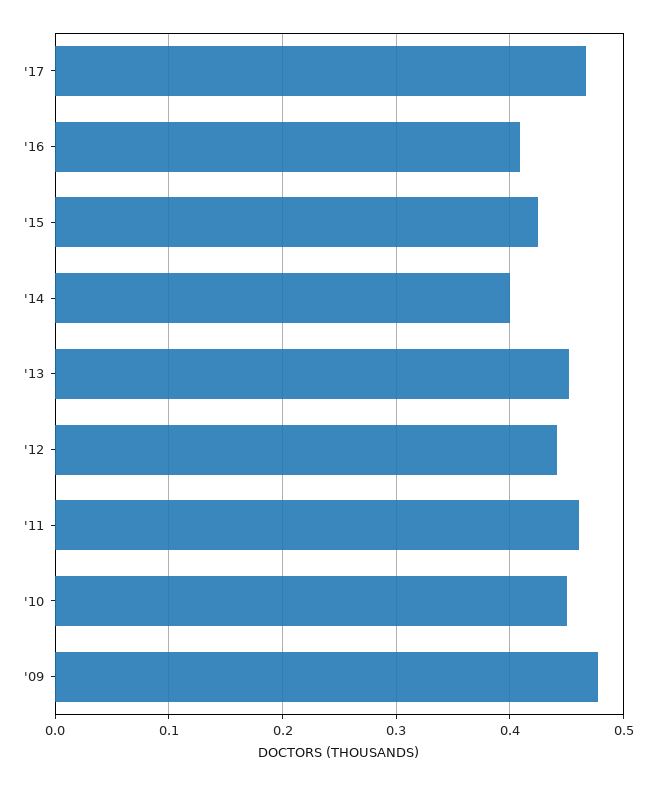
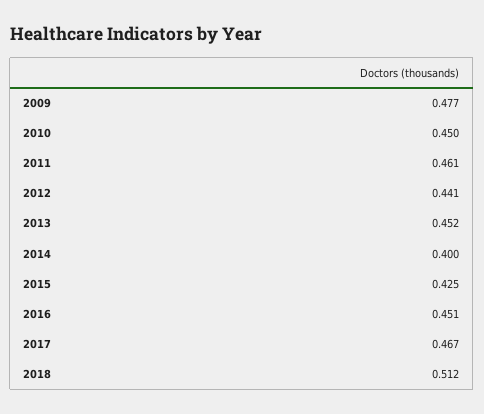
'16: 0.41 -> 0.451
2018: none -> 0.512

